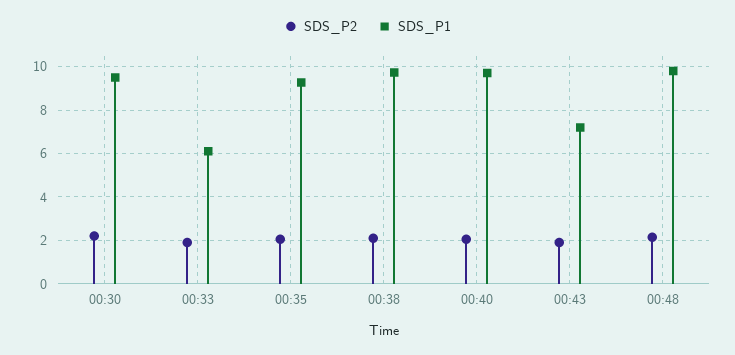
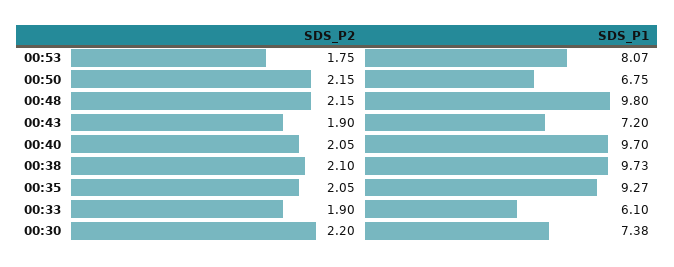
SDS_P1, 00:30: 9.5 -> 7.38
SDS_P2, 00:53: none -> 1.75
SDS_P1, 00:53: none -> 8.07
SDS_P2, 00:50: none -> 2.15
SDS_P1, 00:50: none -> 6.75

